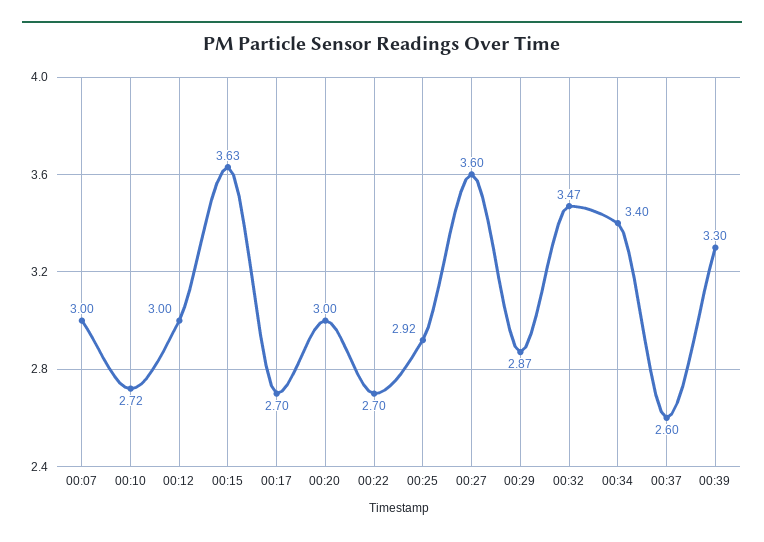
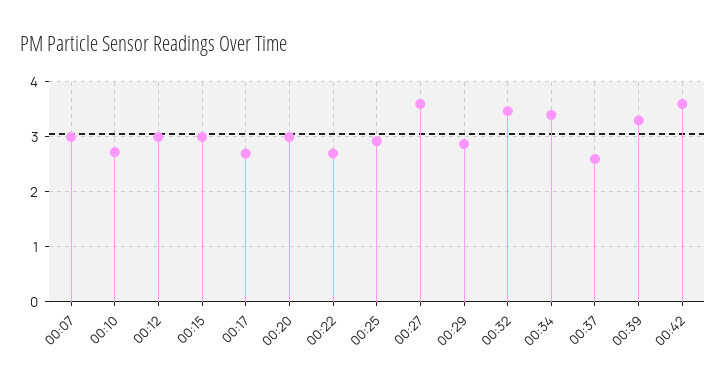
00:15: 3.63 -> 3
00:42: none -> 3.6

